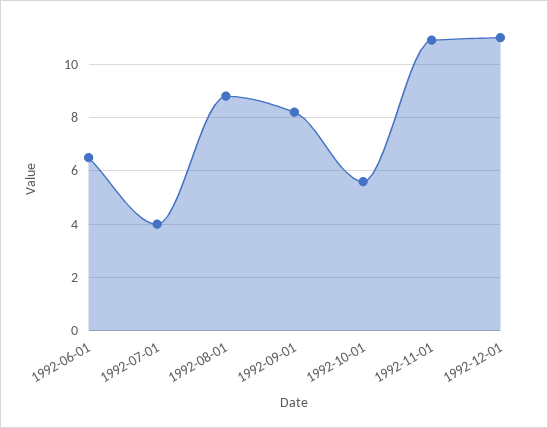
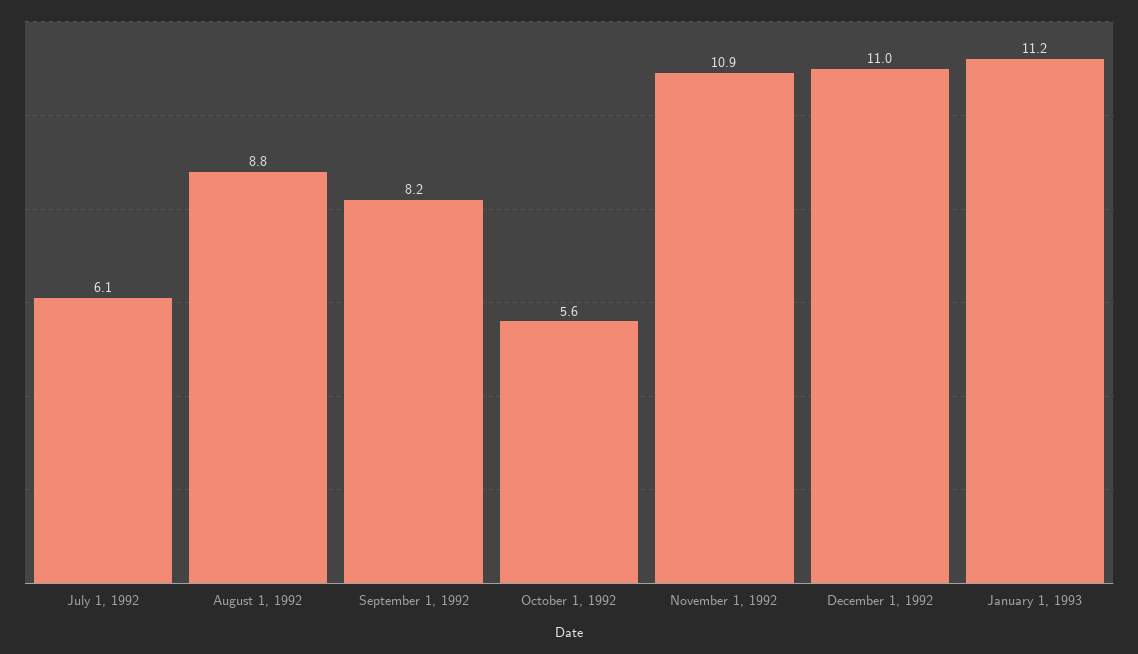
1992-06-01: 6.5 -> none
1992-07-01: 4 -> 6.1
January 1, 1993: none -> 11.2

